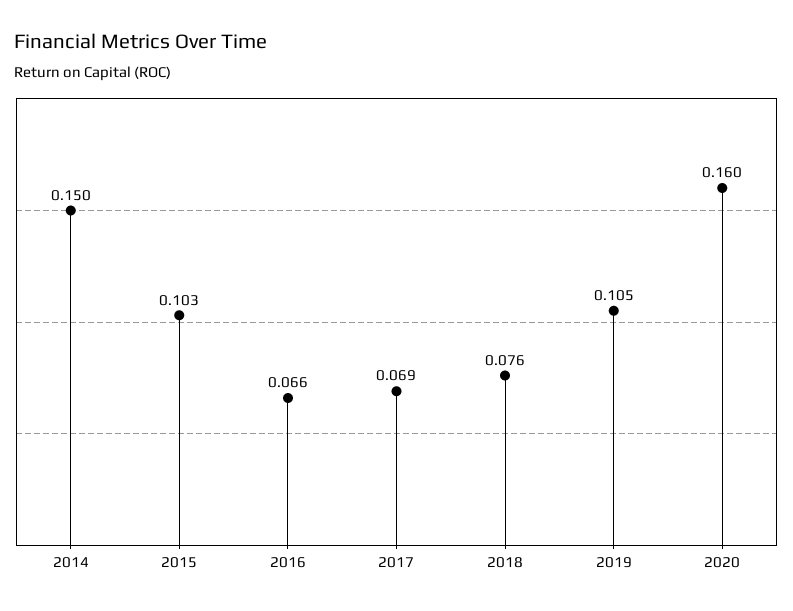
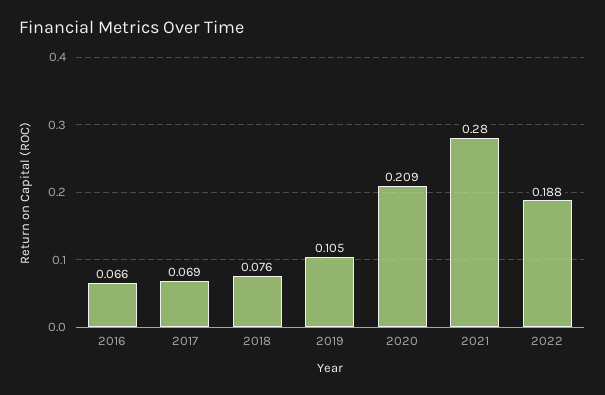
2014: 0.15 -> none
2015: 0.103 -> none
2020: 0.16 -> 0.209
2021: none -> 0.28
2022: none -> 0.188

